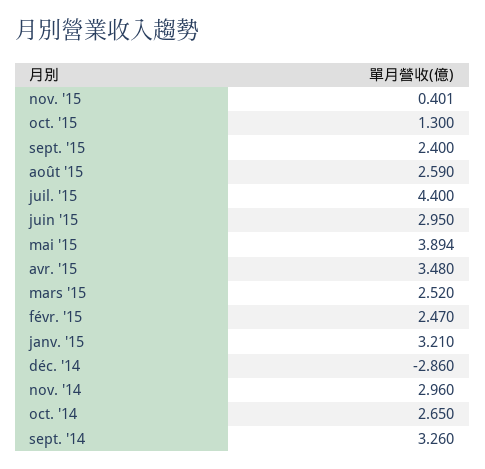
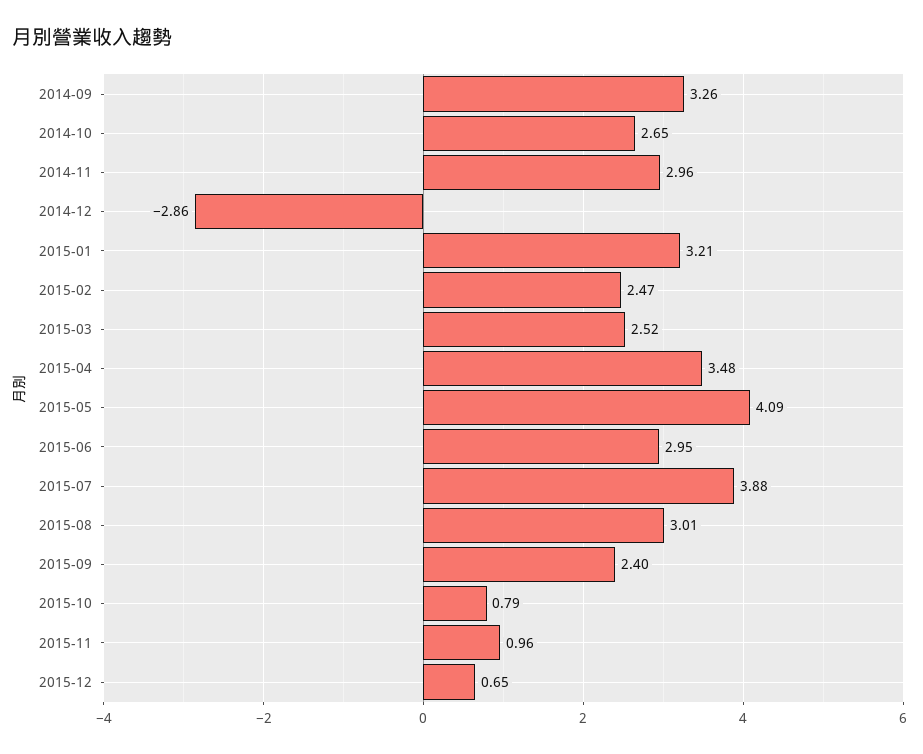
nov. '15: 0.401 -> 0.96
oct. '15: 1.3 -> 0.79
août '15: 2.59 -> 3.01
juil. '15: 4.4 -> 3.88
mai '15: 3.894 -> 4.09
2015-12: none -> 0.65

